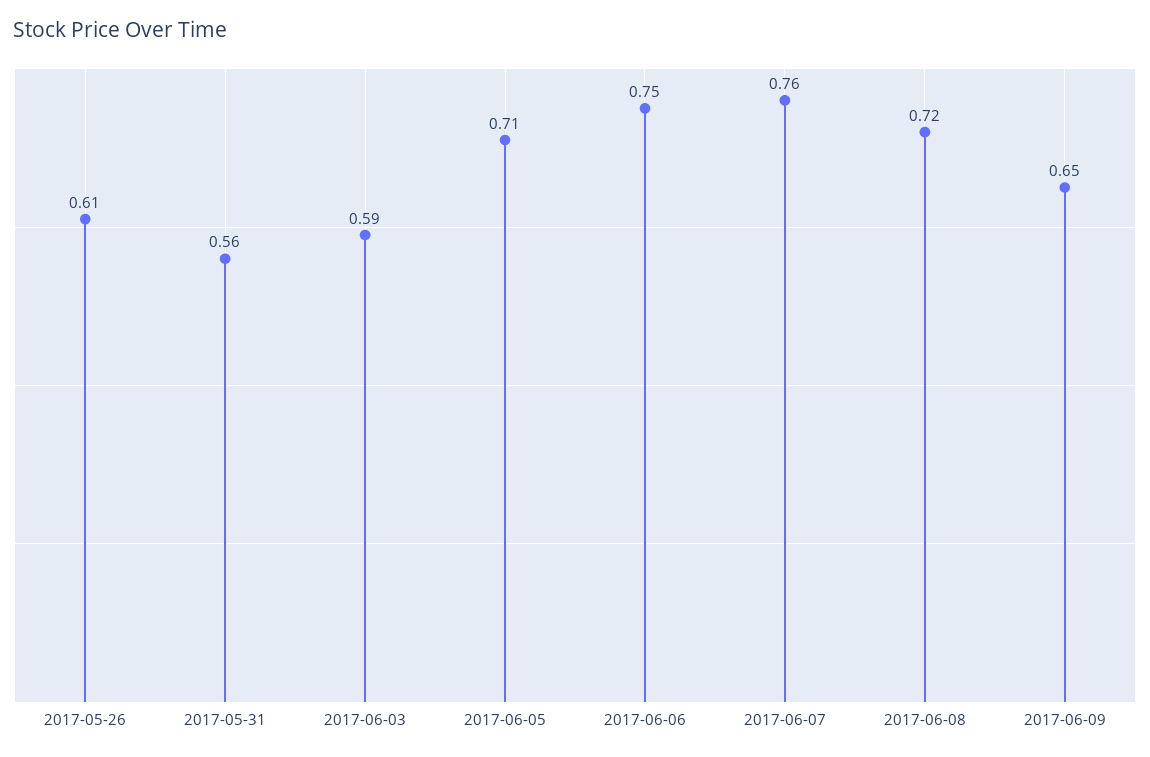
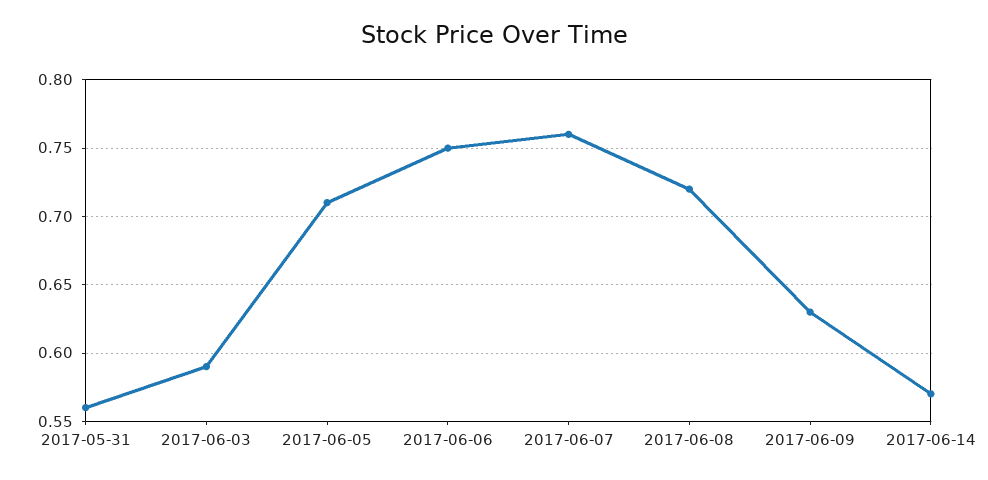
2017-05-26: 0.61 -> none
2017-06-09: 0.65 -> 0.63
2017-06-14: none -> 0.57

